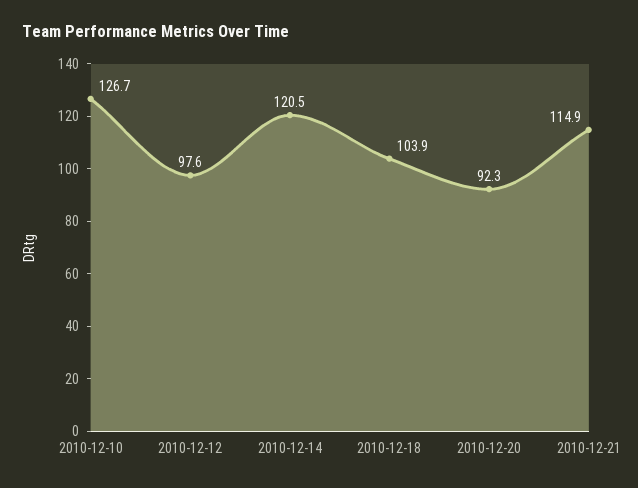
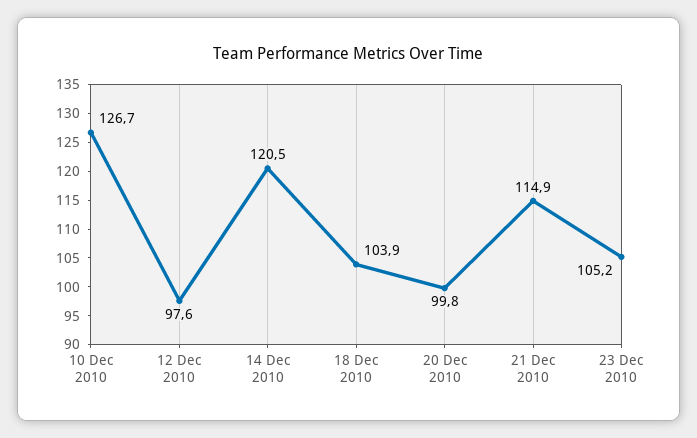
2010-12-20: 92.3 -> 99.8
23 Dec 2010: none -> 105.2

